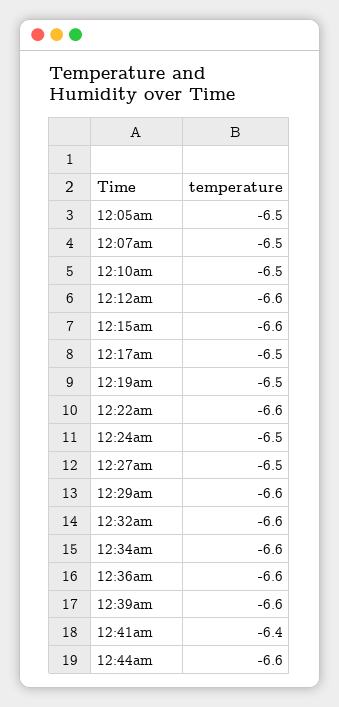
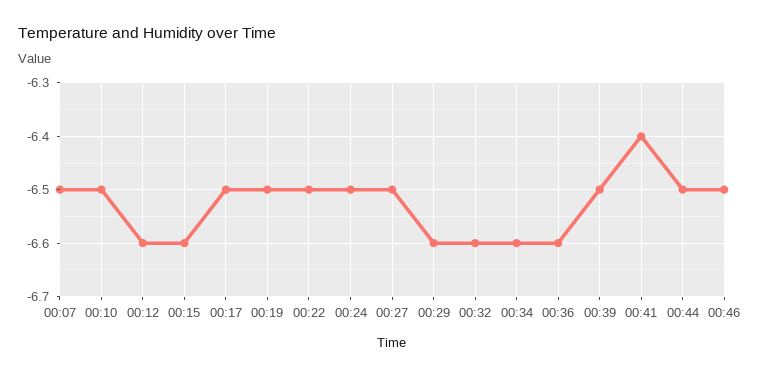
12:05am: -6.5 -> none
12:22am: -6.6 -> -6.5
12:39am: -6.6 -> -6.5
12:44am: -6.6 -> -6.5
00:46: none -> -6.5

